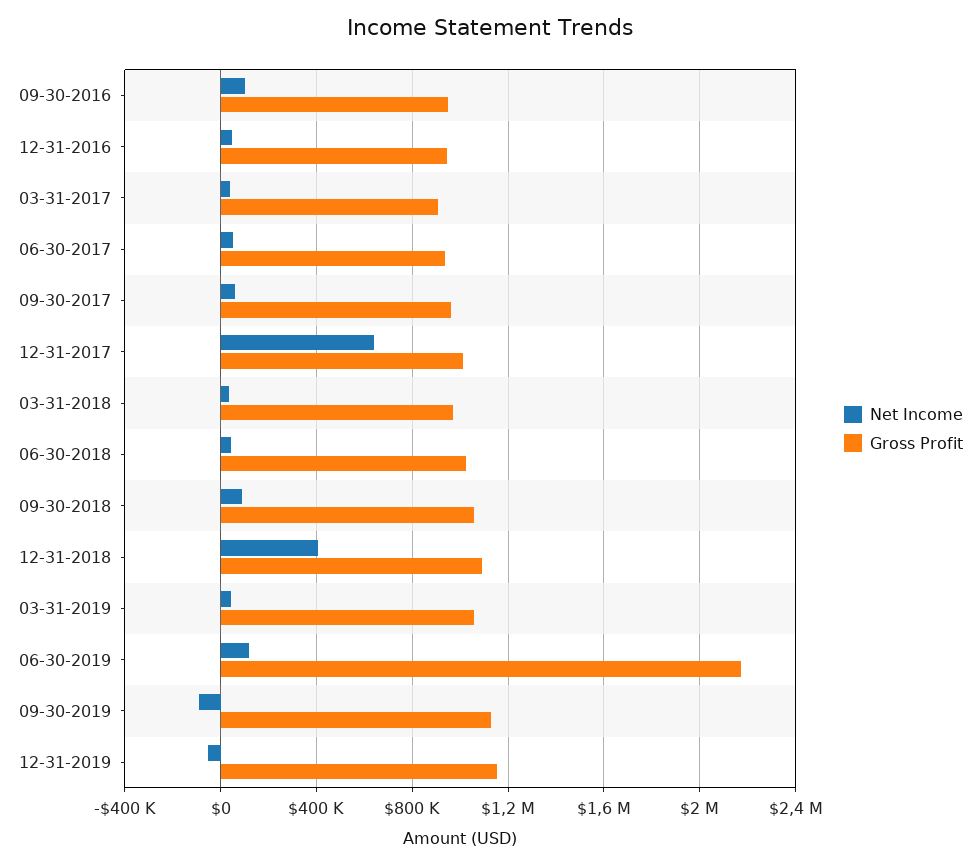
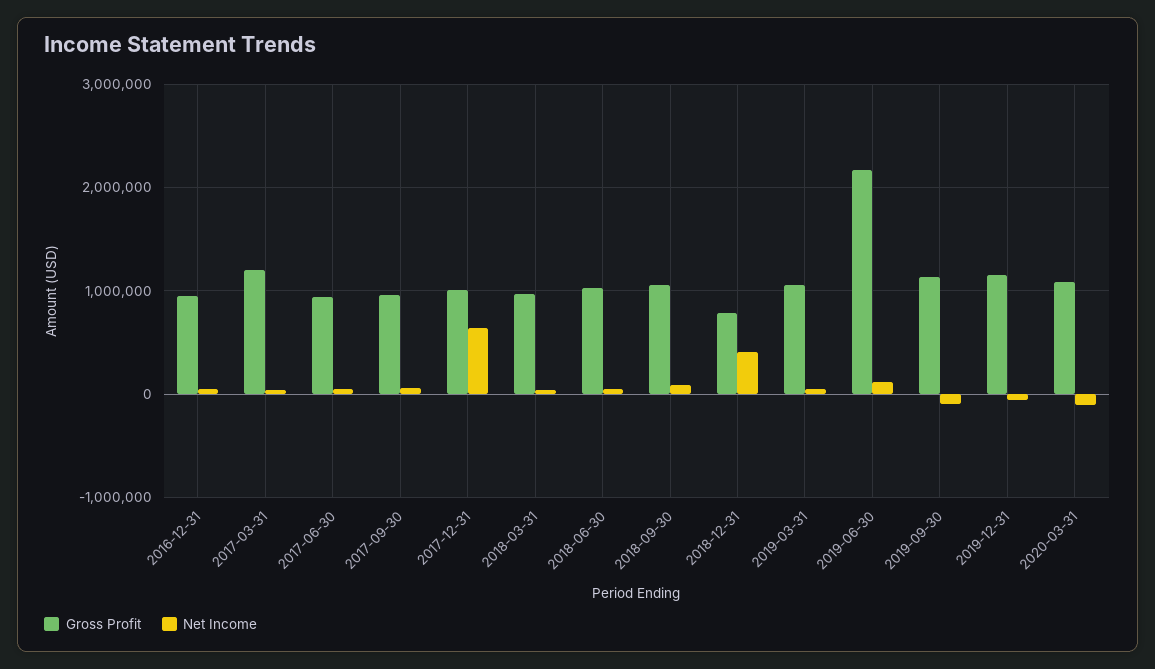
Net Income, 09-30-2016: 100000 -> none
Gross Profit, 09-30-2016: 950000 -> none
Gross Profit, 03-31-2017: 900000 -> 1200000
Gross Profit, 12-31-2018: 1100000 -> 800000
Gross Profit, 2020-03-31: none -> 1100000
Net Income, 2020-03-31: none -> -100000

